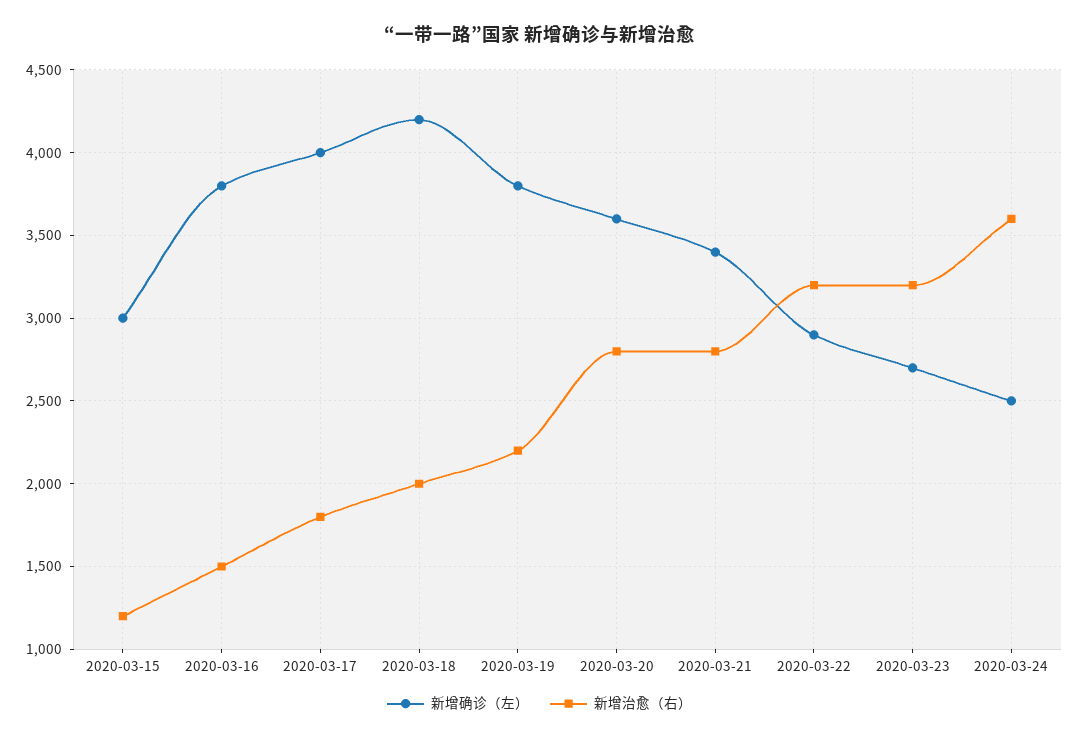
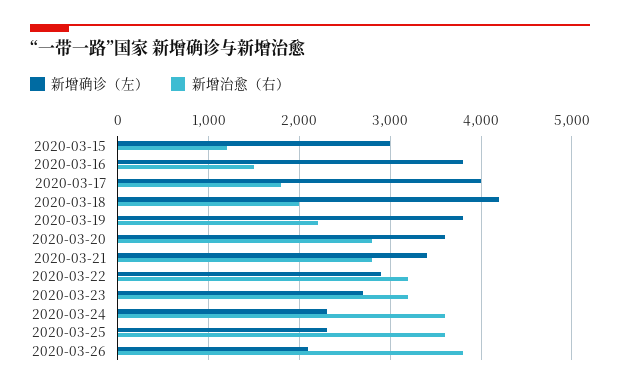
新增确诊（左）, 2020-03-24: 2500 -> 2300
新增确诊（左）, 2020-03-25: none -> 2300
新增治愈（右）, 2020-03-25: none -> 3600
新增确诊（左）, 2020-03-26: none -> 2100
新增治愈（右）, 2020-03-26: none -> 3800

